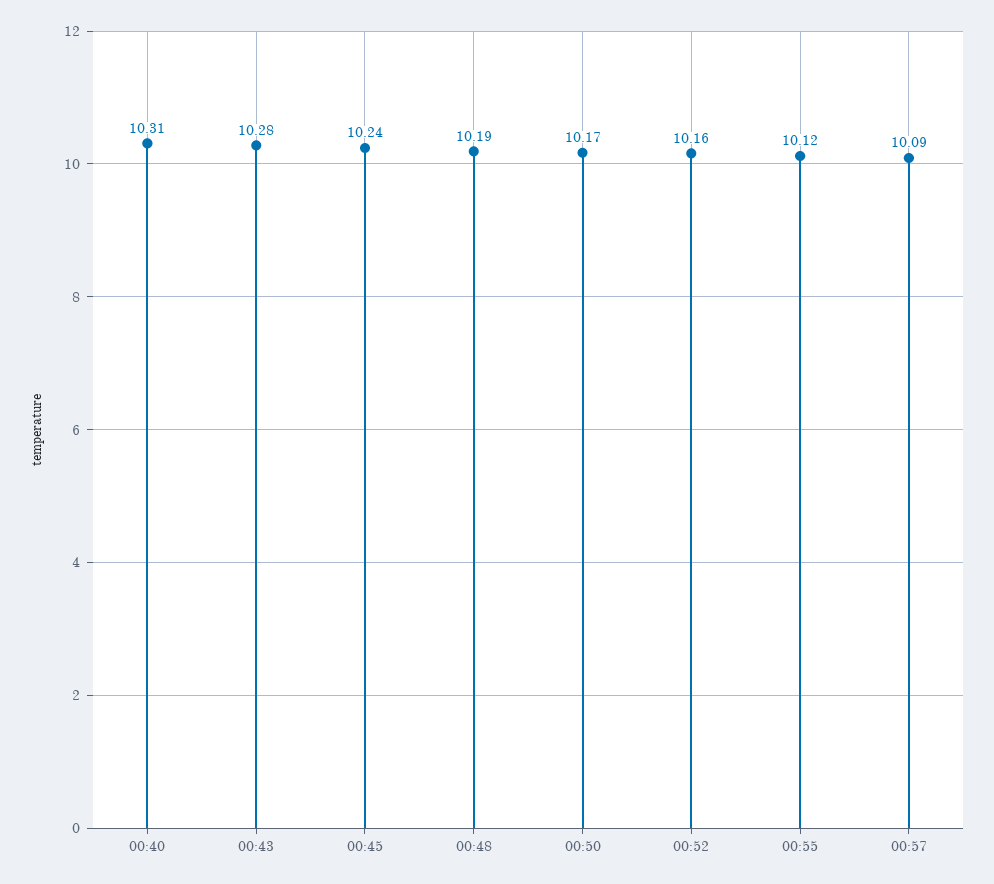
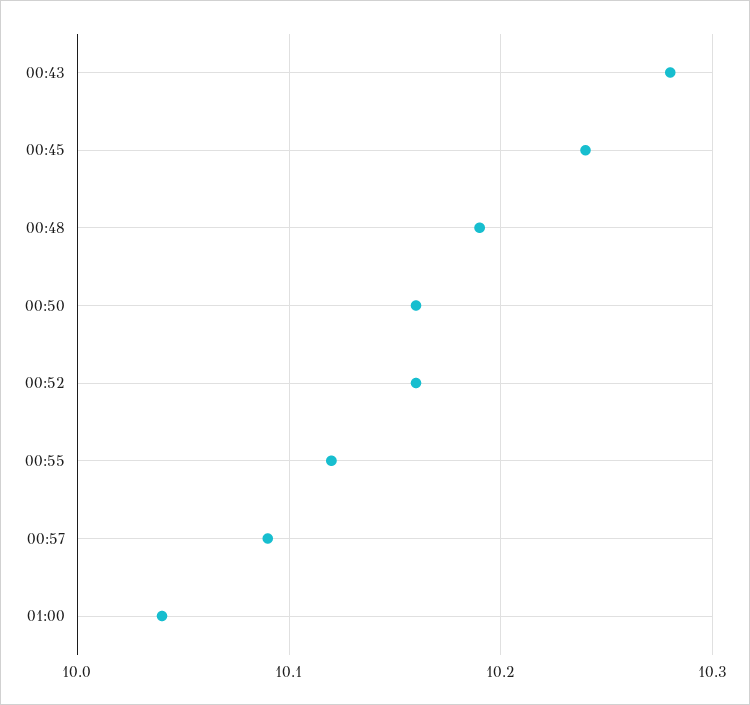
00:40: 10.31 -> none
00:50: 10.17 -> 10.16
01:00: none -> 10.04

